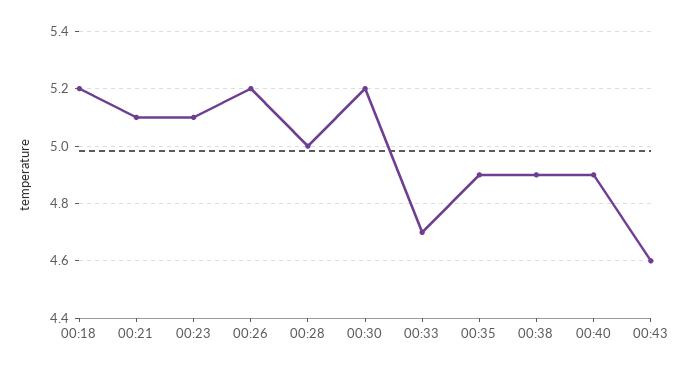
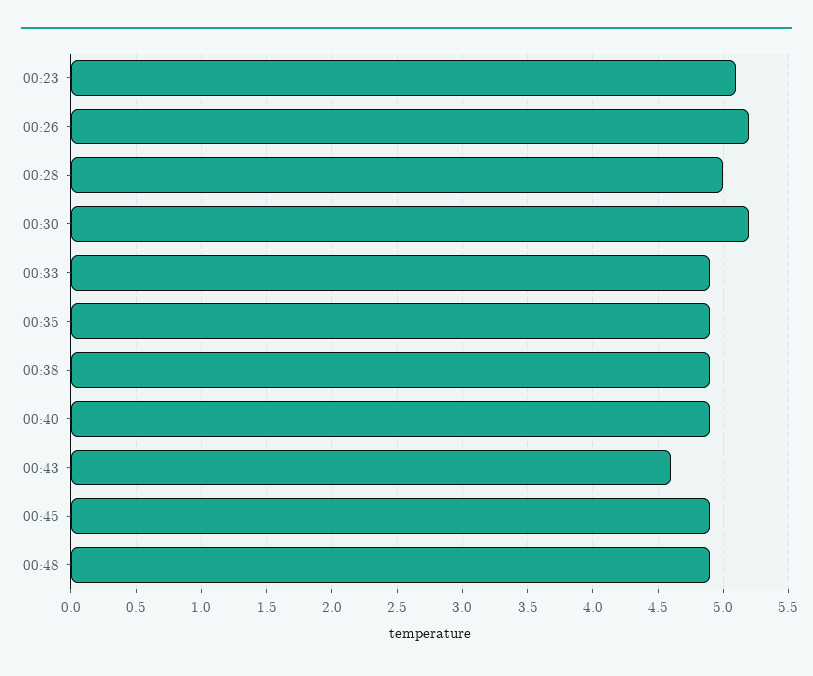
00:18: 5.2 -> none
00:21: 5.1 -> none
00:33: 4.7 -> 4.9
00:45: none -> 4.9
00:48: none -> 4.9

